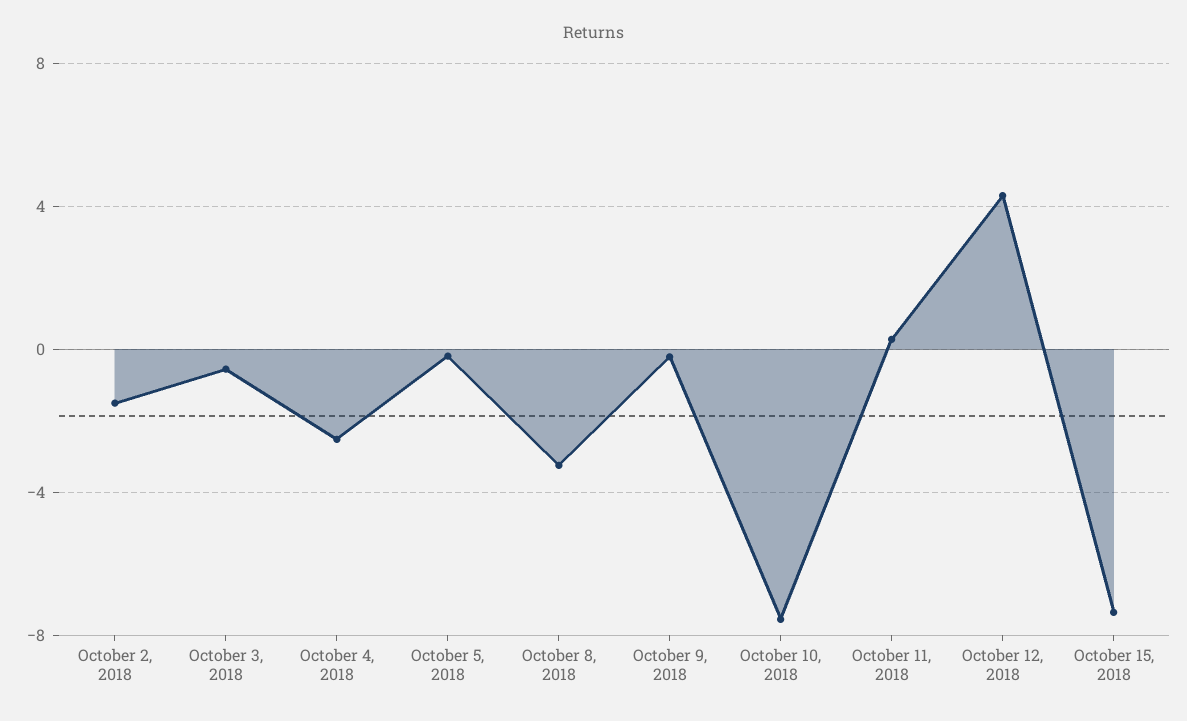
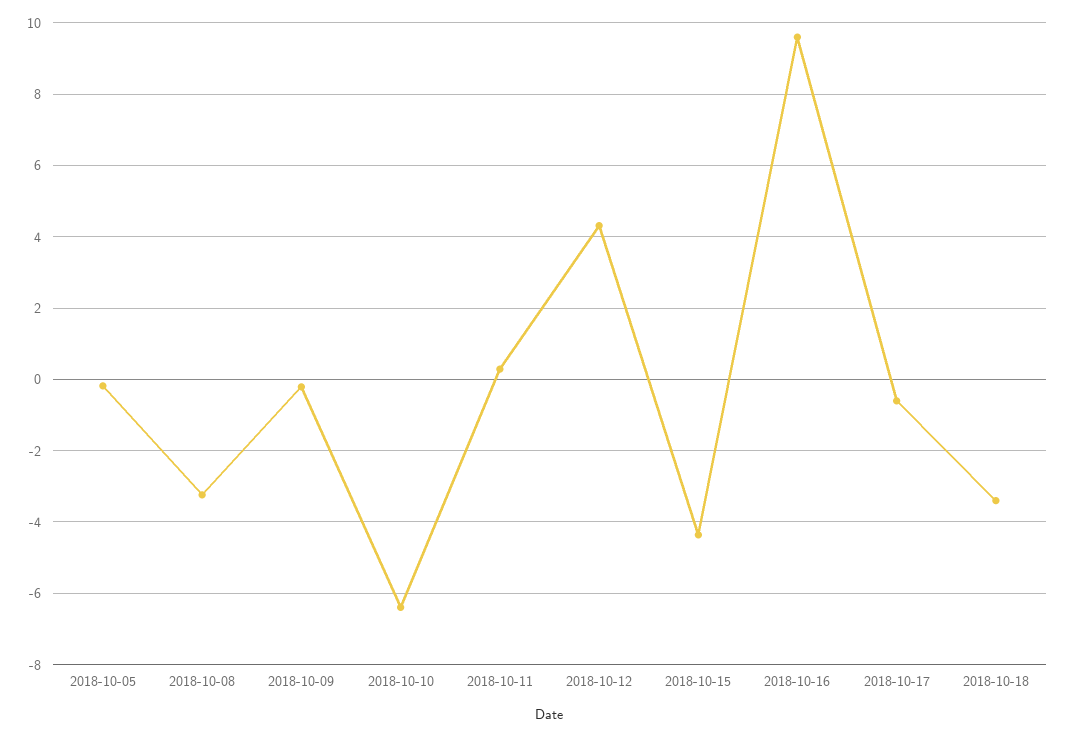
October 2, 2018: -1.5 -> none
October 3, 2018: -0.5 -> none
October 4, 2018: -2.5 -> none
October 10, 2018: -7.5 -> -6.4
October 15, 2018: -7.5 -> -4.4
2018-10-16: none -> 9.6
2018-10-17: none -> -0.6
2018-10-18: none -> -3.4

